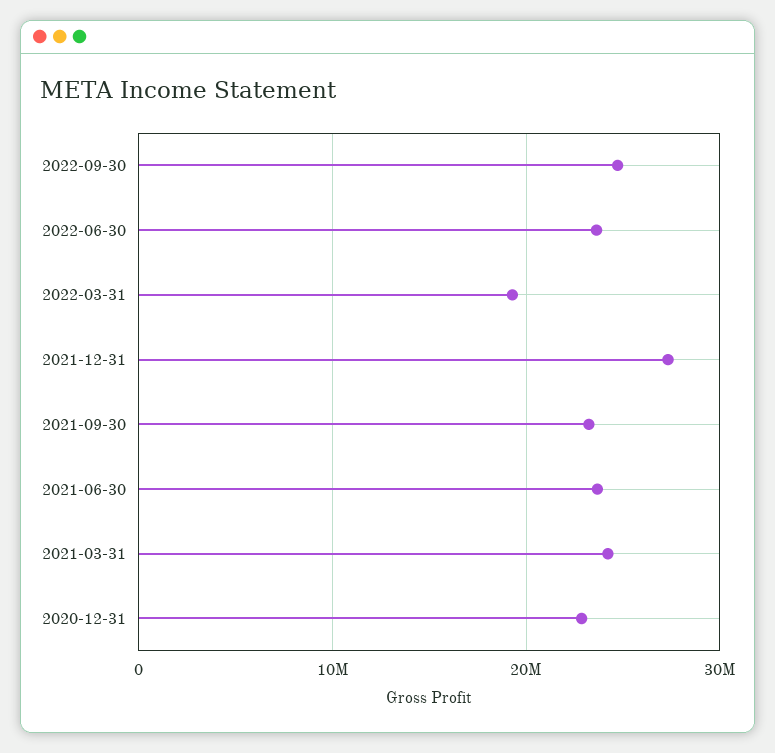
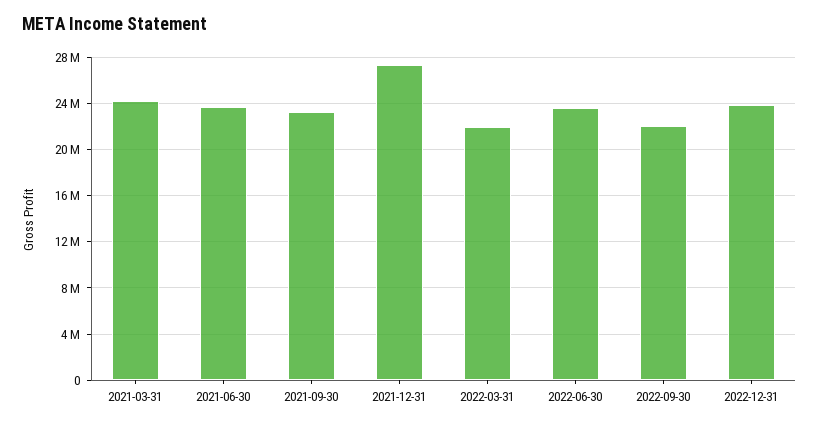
2022-09-30: 25000000 -> 22000000
2022-03-31: 19000000 -> 22000000
2020-12-31: 23000000 -> none
2022-12-31: none -> 24000000

